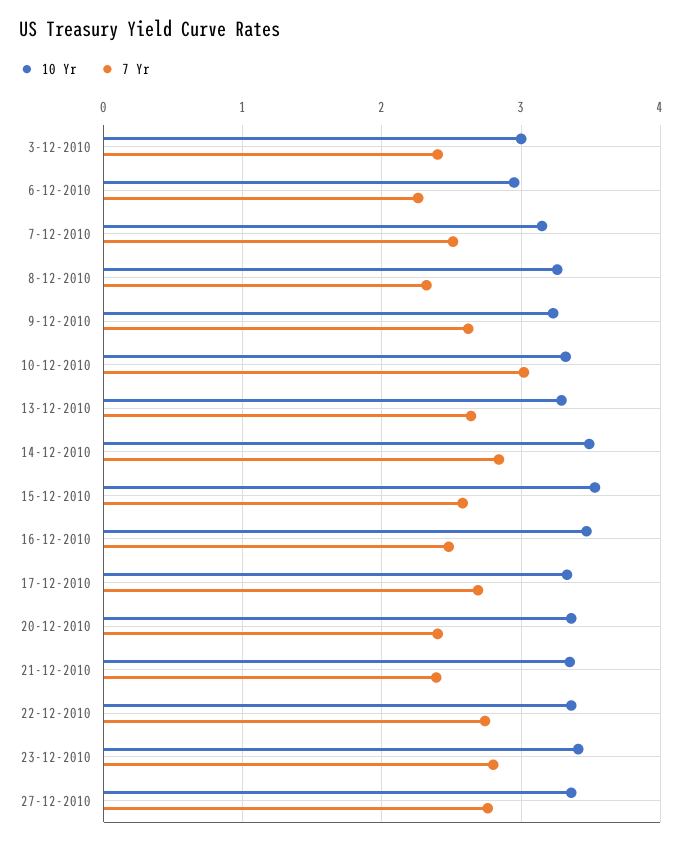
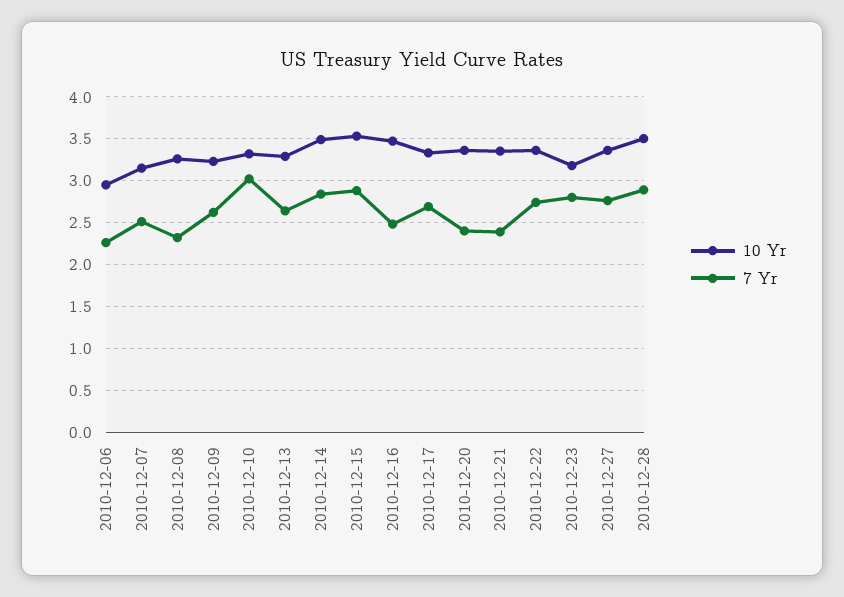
10 Yr, 3-12-2010: 3 -> none
7 Yr, 3-12-2010: 2.4 -> none
7 Yr, 15-12-2010: 2.6 -> 2.9
10 Yr, 23-12-2010: 3.4 -> 3.2
10 Yr, 2010-12-28: none -> 3.5
7 Yr, 2010-12-28: none -> 2.9

